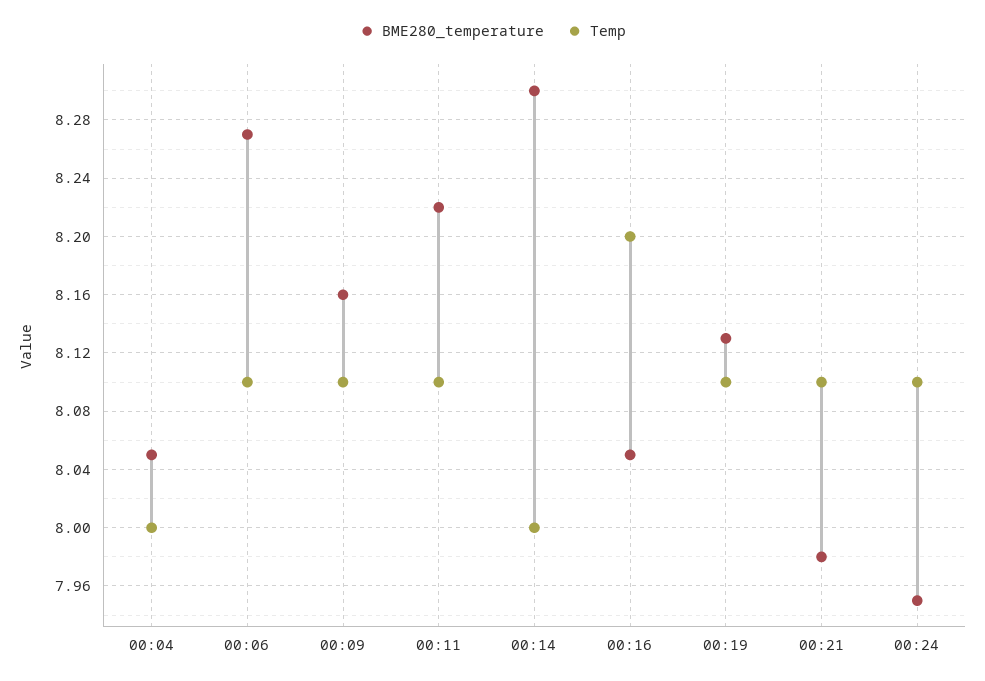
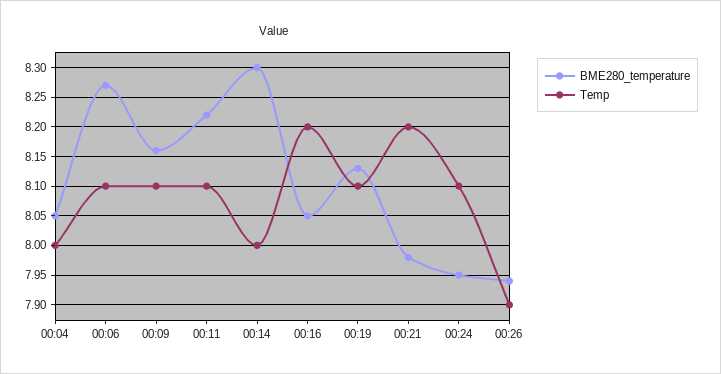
Temp, 00:21: 8.1 -> 8.2
BME280_temperature, 00:26: none -> 7.95
Temp, 00:26: none -> 7.9

